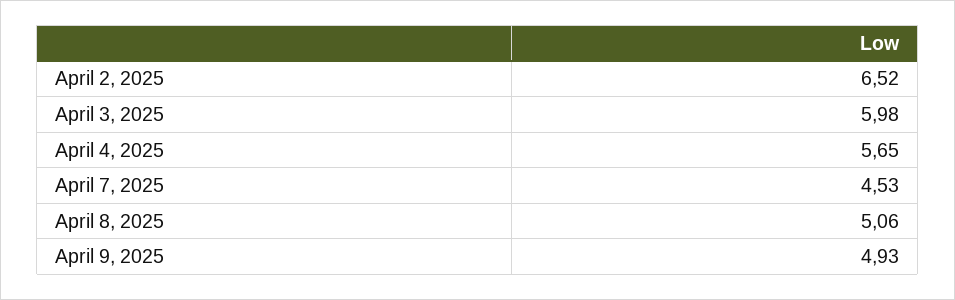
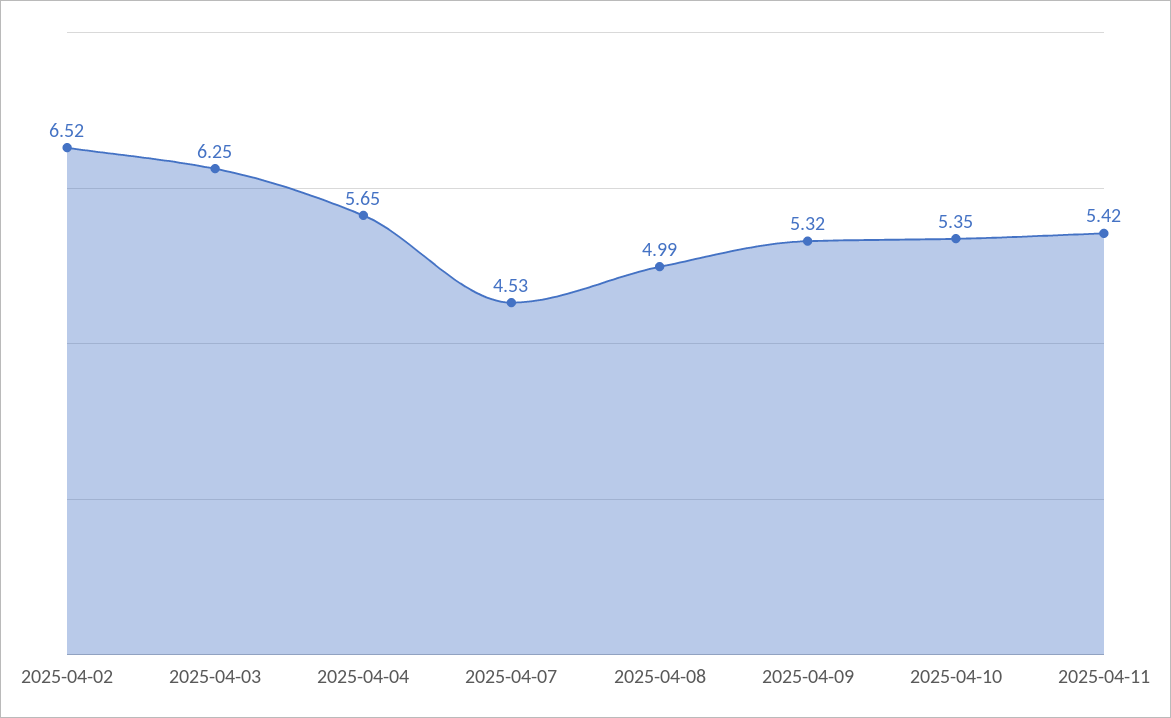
April 3, 2025: 5.98 -> 6.25
April 8, 2025: 5.06 -> 4.99
April 9, 2025: 4.93 -> 5.32
2025-04-10: none -> 5.35
2025-04-11: none -> 5.42

